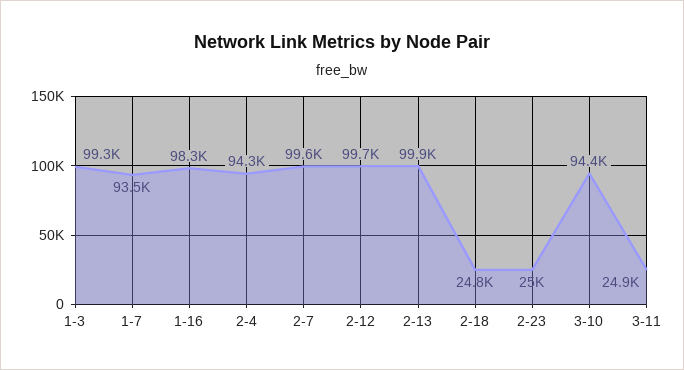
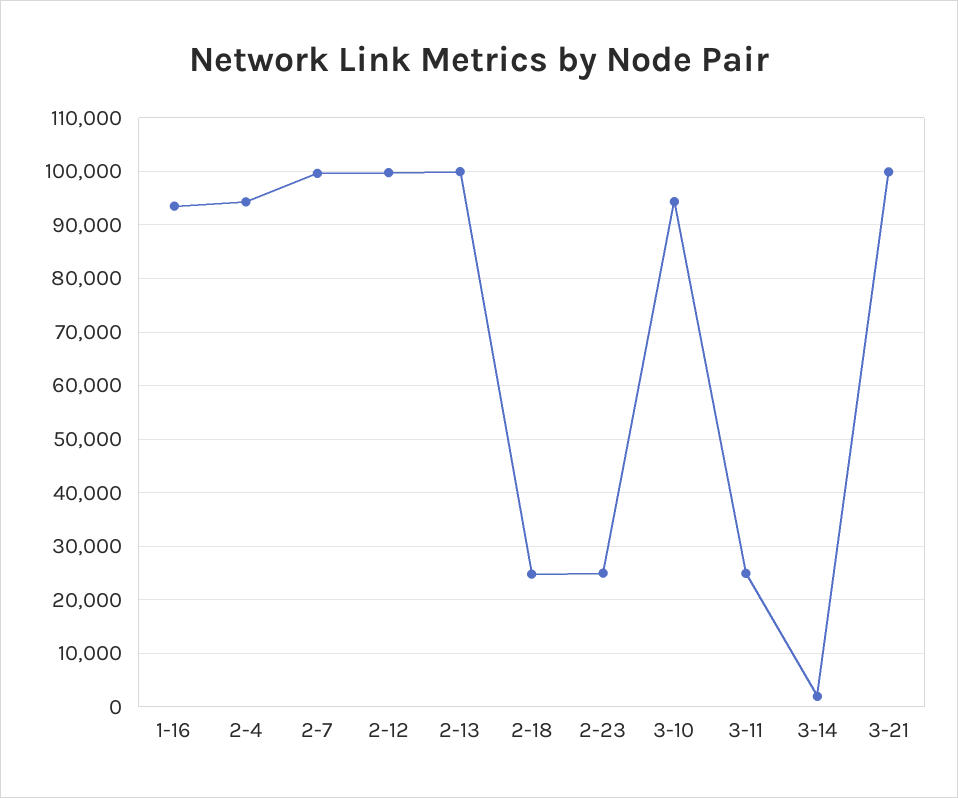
1-3: 99300 -> none
1-7: 93500 -> none
1-16: 98300 -> 94000
3-14: none -> 2000
3-21: none -> 100000

